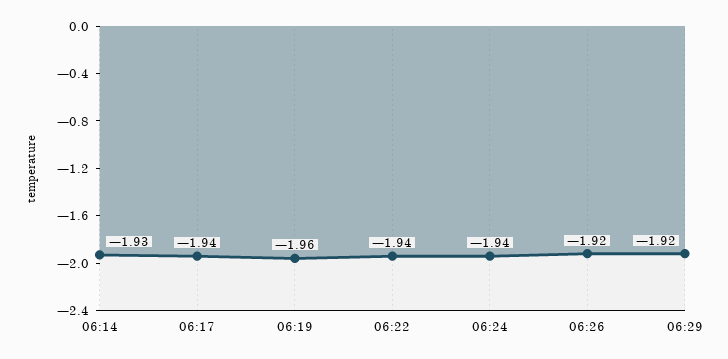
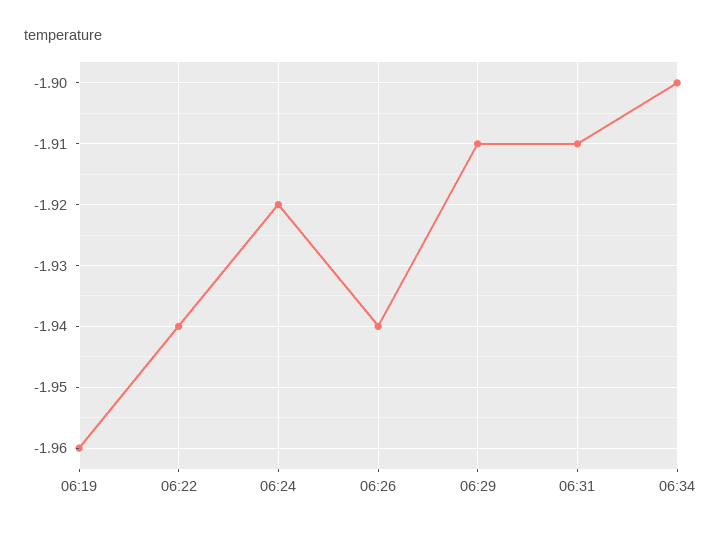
06:14: -1.93 -> none
06:17: -1.94 -> none
06:24: -1.94 -> -1.92
06:26: -1.92 -> -1.94
06:29: -1.92 -> -1.91
06:31: none -> -1.91
06:34: none -> -1.9

